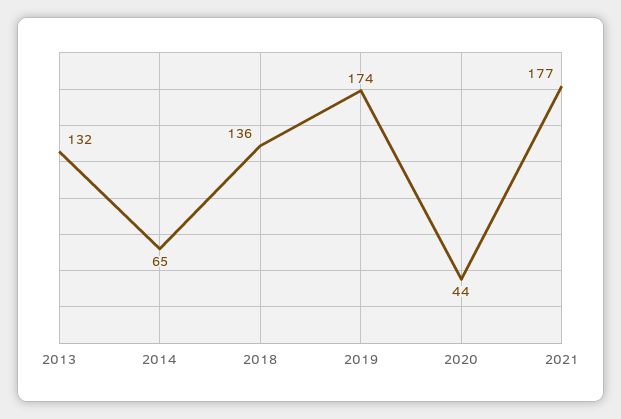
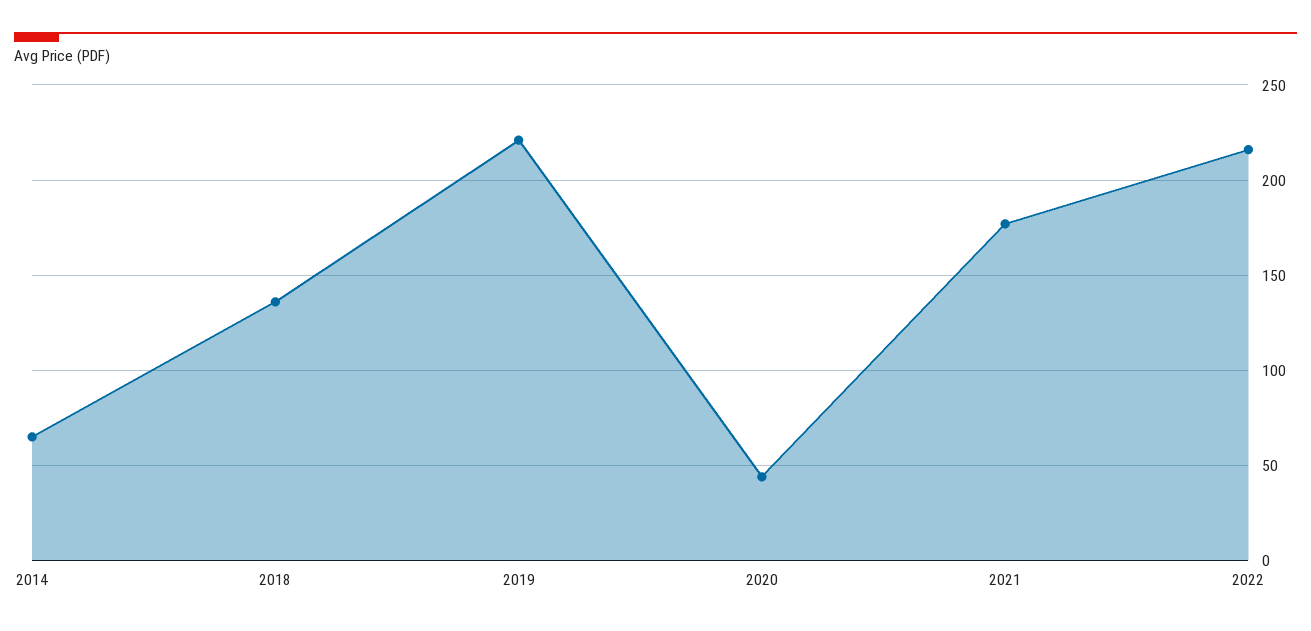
2013: 132 -> none
2019: 174 -> 220
2022: none -> 215

